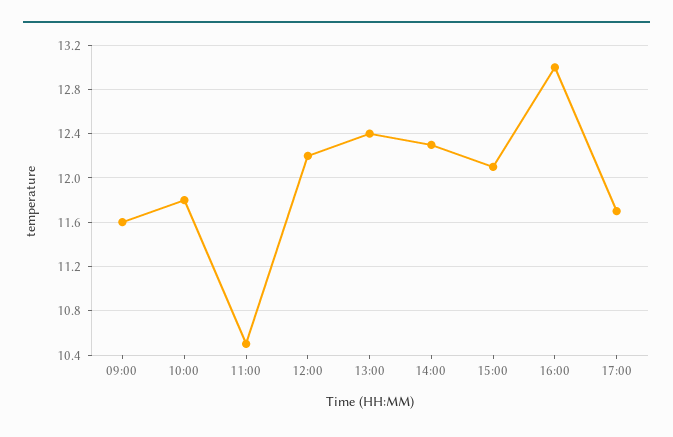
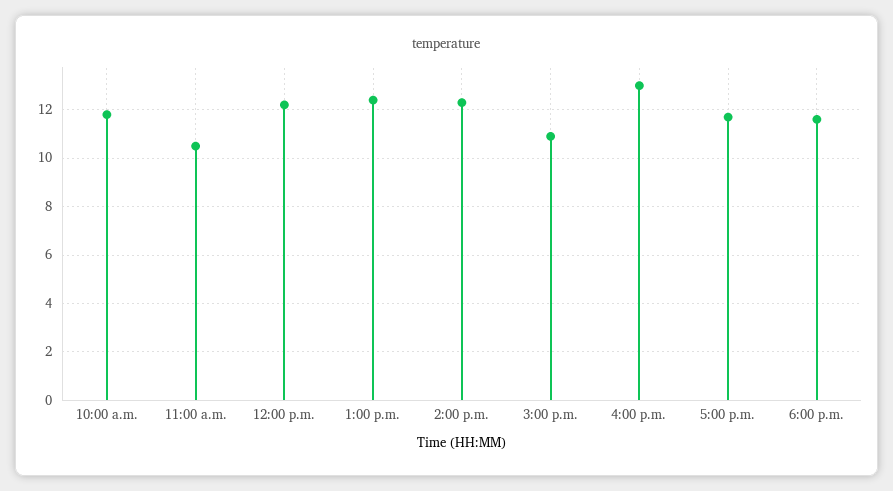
09:00: 11.6 -> none
15:00: 12.1 -> 11
6:00 p.m.: none -> 11.5

